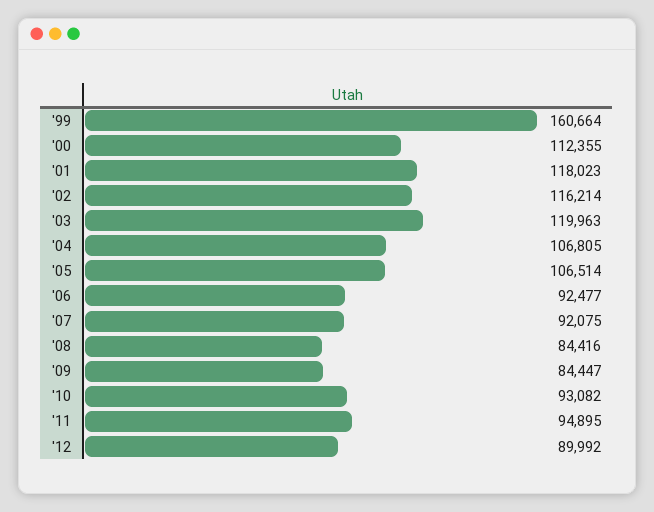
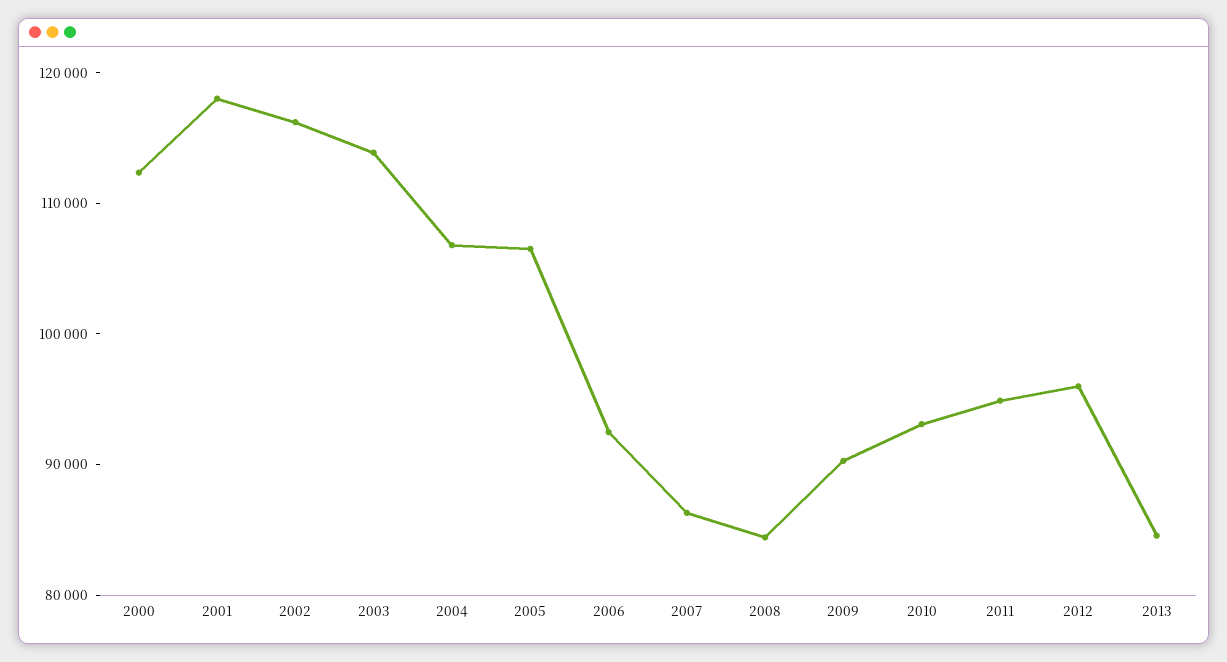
'99: 160664 -> none
'03: 119963 -> 114000
'07: 92075 -> 86000
'09: 84447 -> 90000
'12: 89992 -> 96000
2013: none -> 84000

